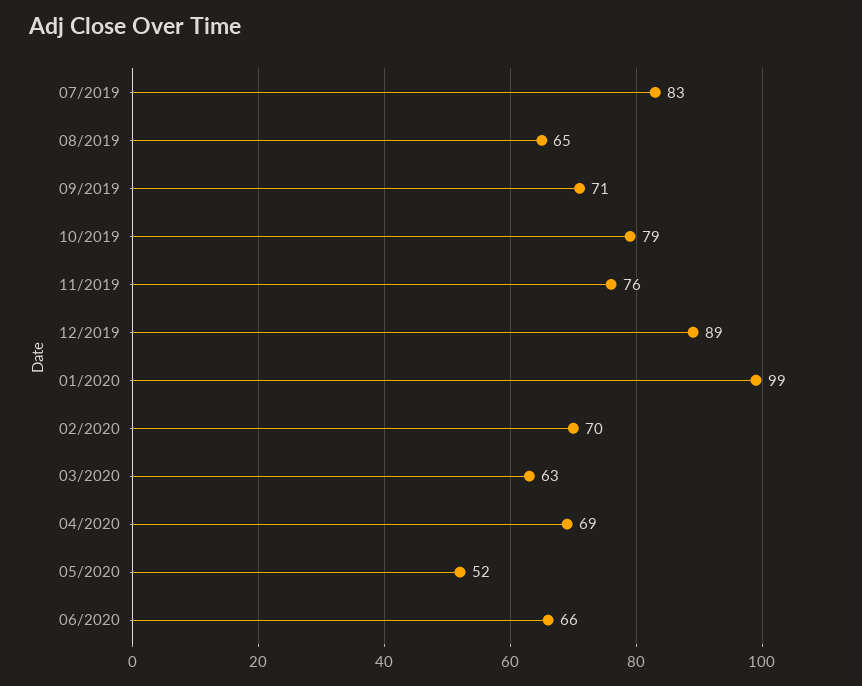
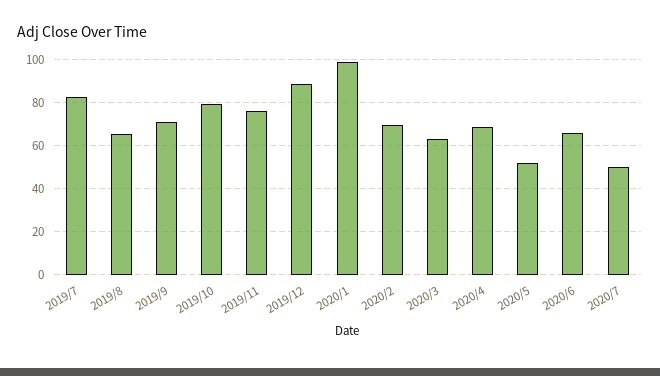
2020/7: none -> 50

